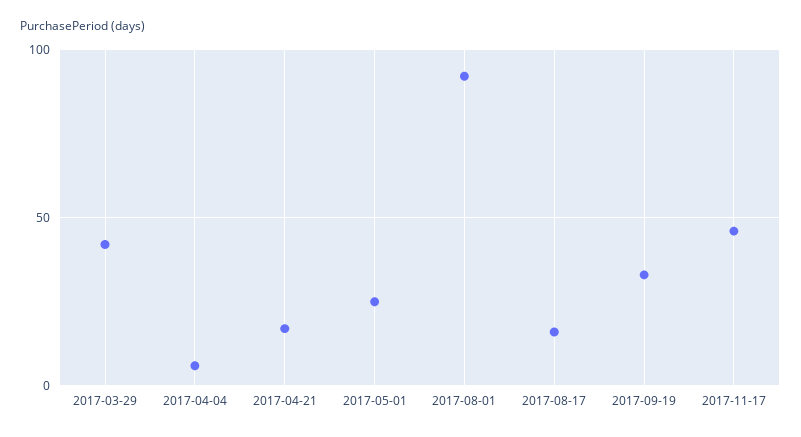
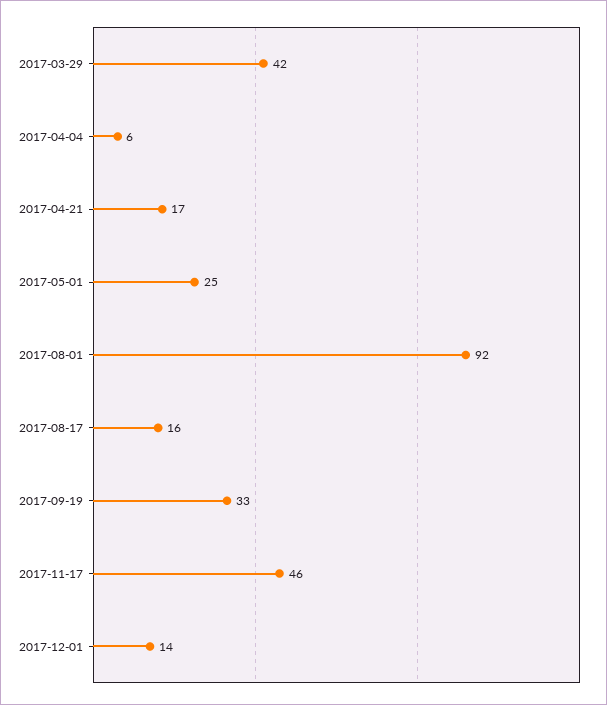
2017-12-01: none -> 14

